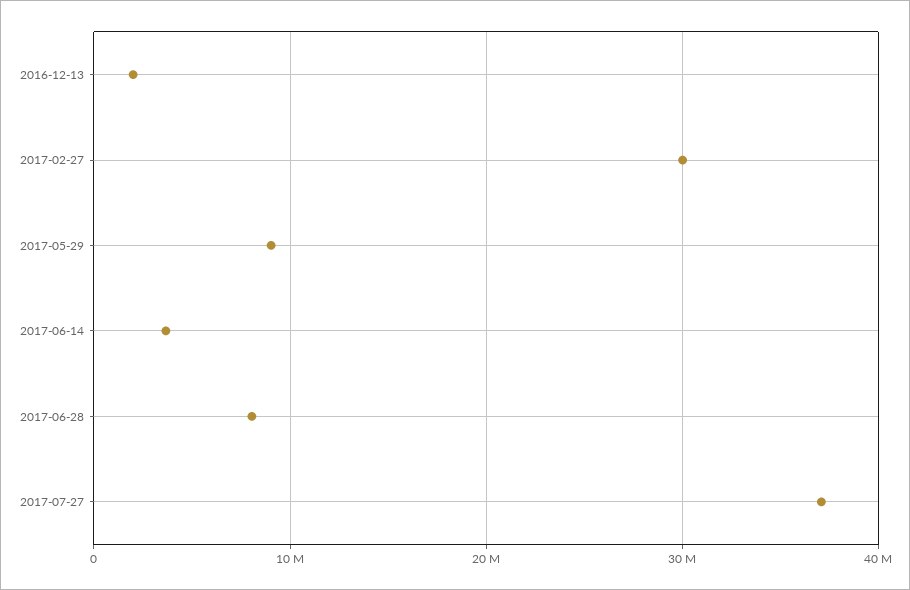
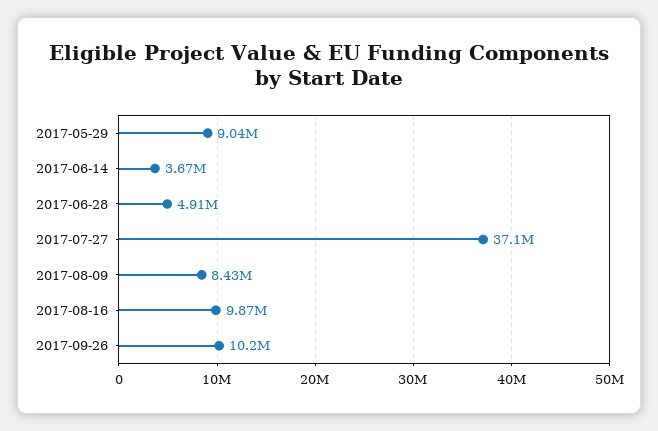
2016-12-13: 2000000 -> none
2017-02-27: 30000000 -> none
2017-06-28: 8000000 -> 4910000
2017-08-09: none -> 8430000
2017-08-16: none -> 9870000
2017-09-26: none -> 10200000

